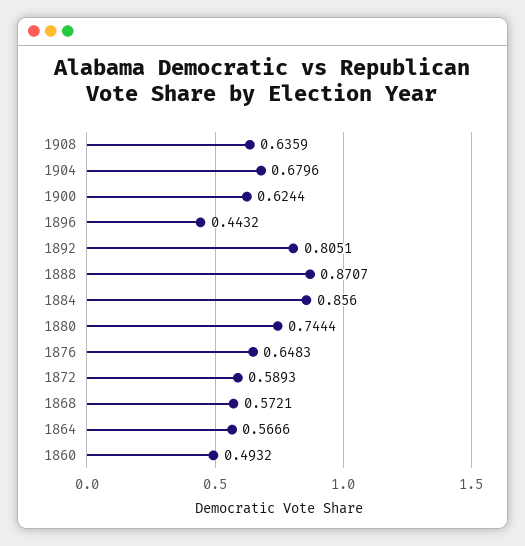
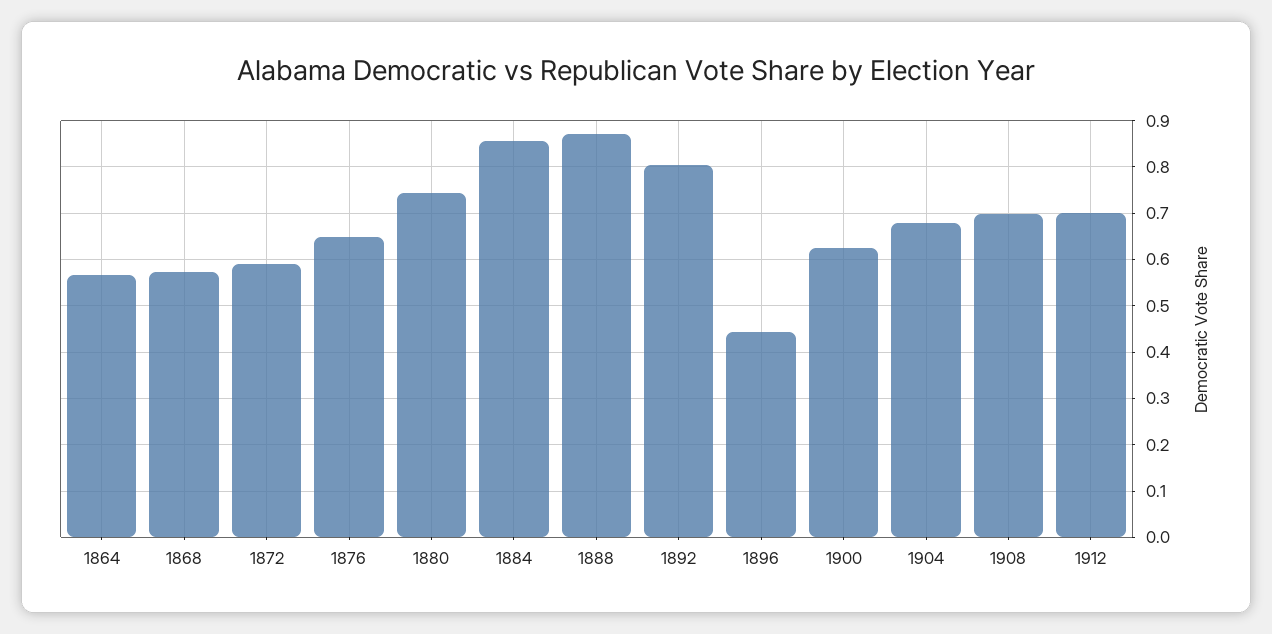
1908: 0.6359 -> 0.7
1860: 0.4932 -> none
1912: none -> 0.7

